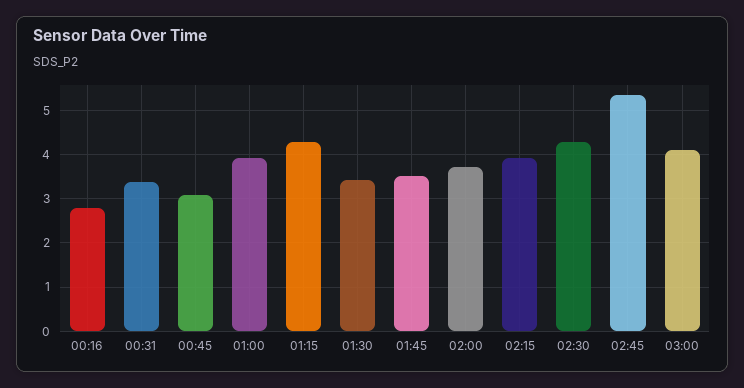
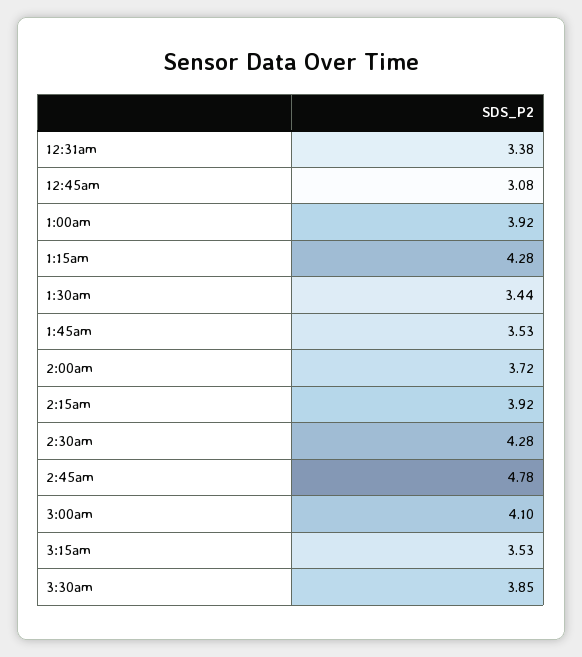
00:16: 2.8 -> none
02:45: 5.4 -> 4.78
3:15am: none -> 3.53
3:30am: none -> 3.85

